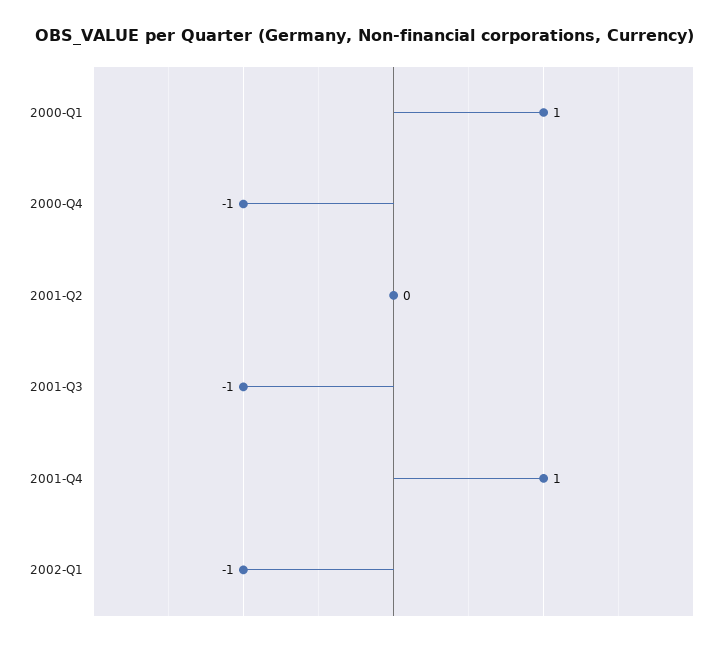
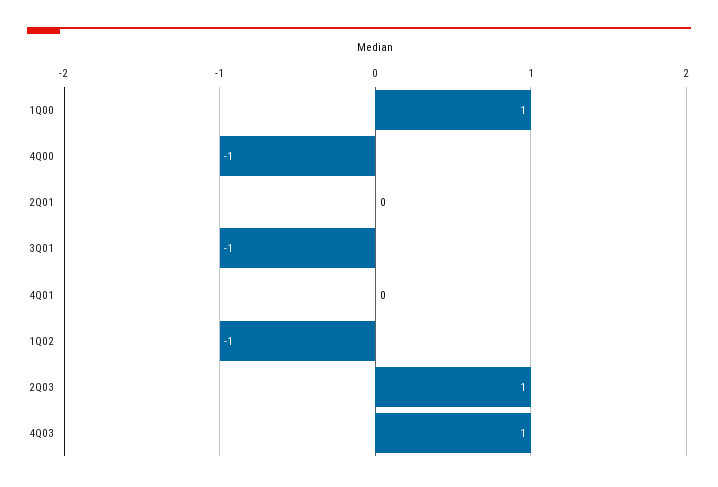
2001-Q4: 1 -> 0
2Q03: none -> 1
4Q03: none -> 1

